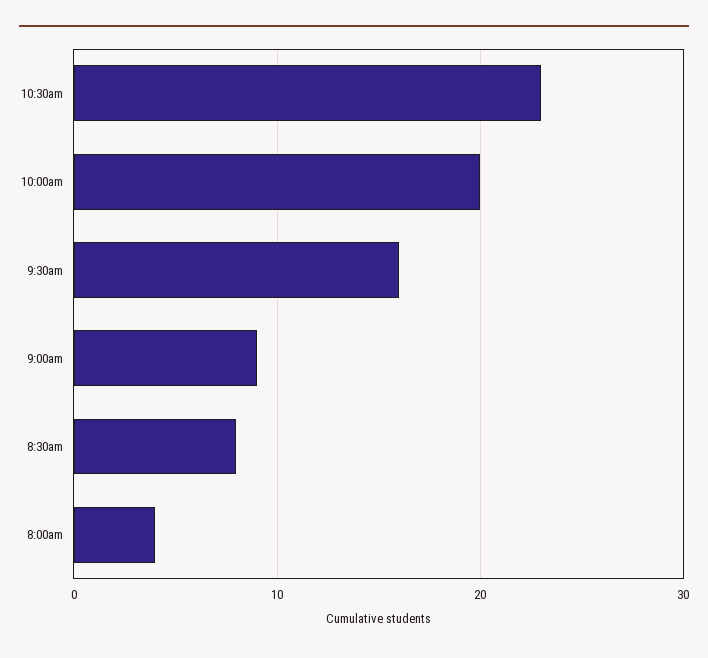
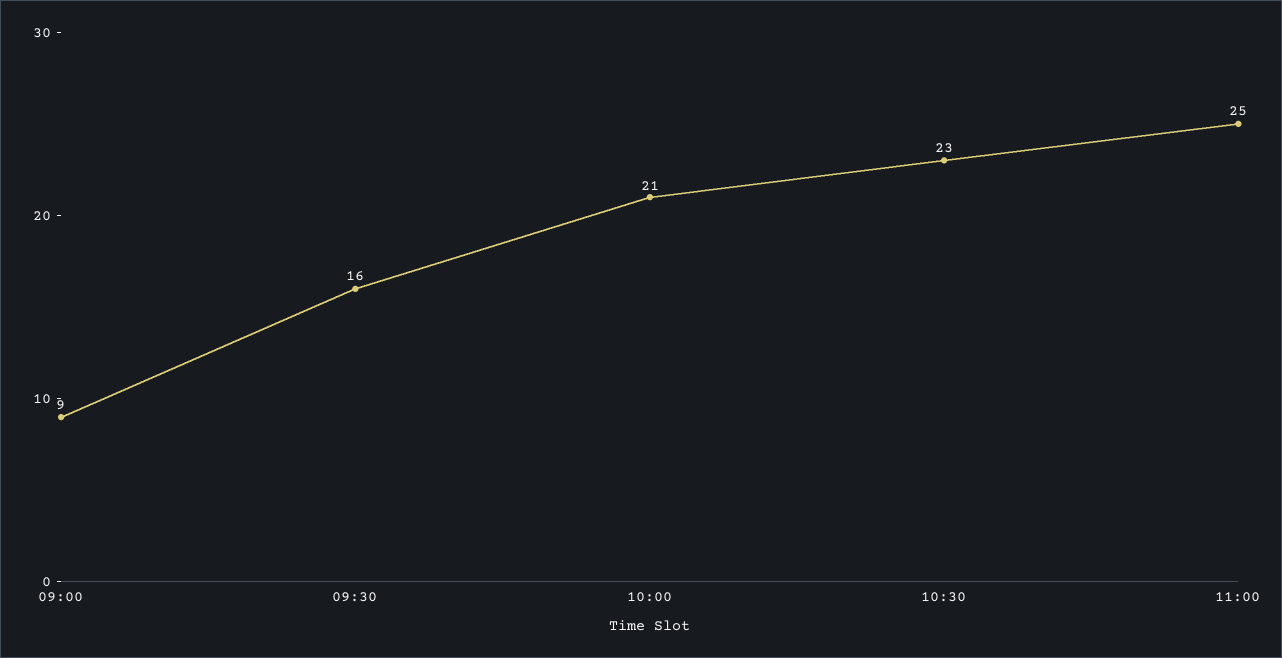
10:00am: 20 -> 21
8:30am: 8 -> none
8:00am: 4 -> none
11:00: none -> 25

